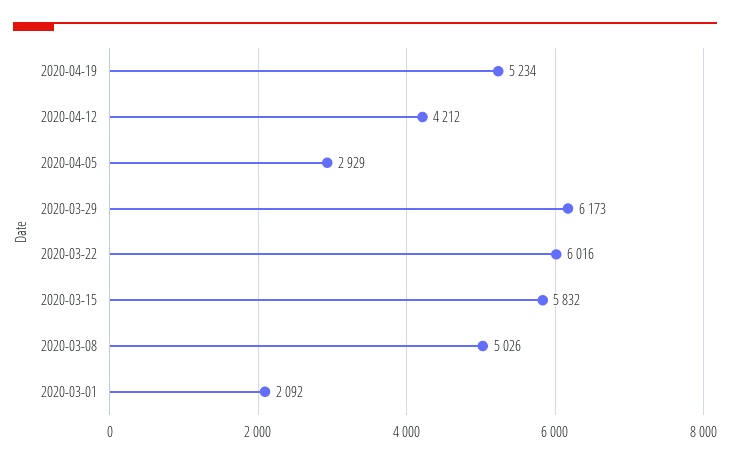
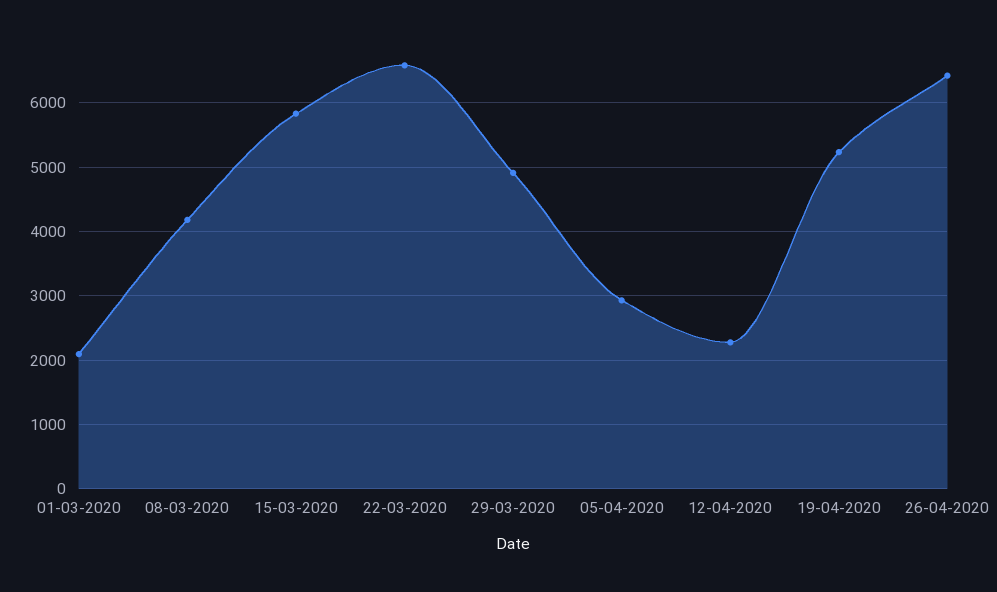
2020-04-12: 4212 -> 2300
2020-03-29: 6173 -> 4900
2020-03-22: 6016 -> 6600
2020-03-08: 5026 -> 4200
26-04-2020: none -> 6400

